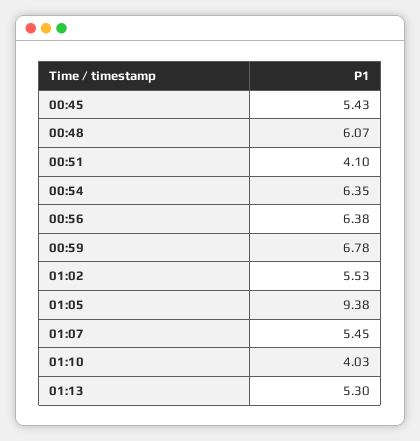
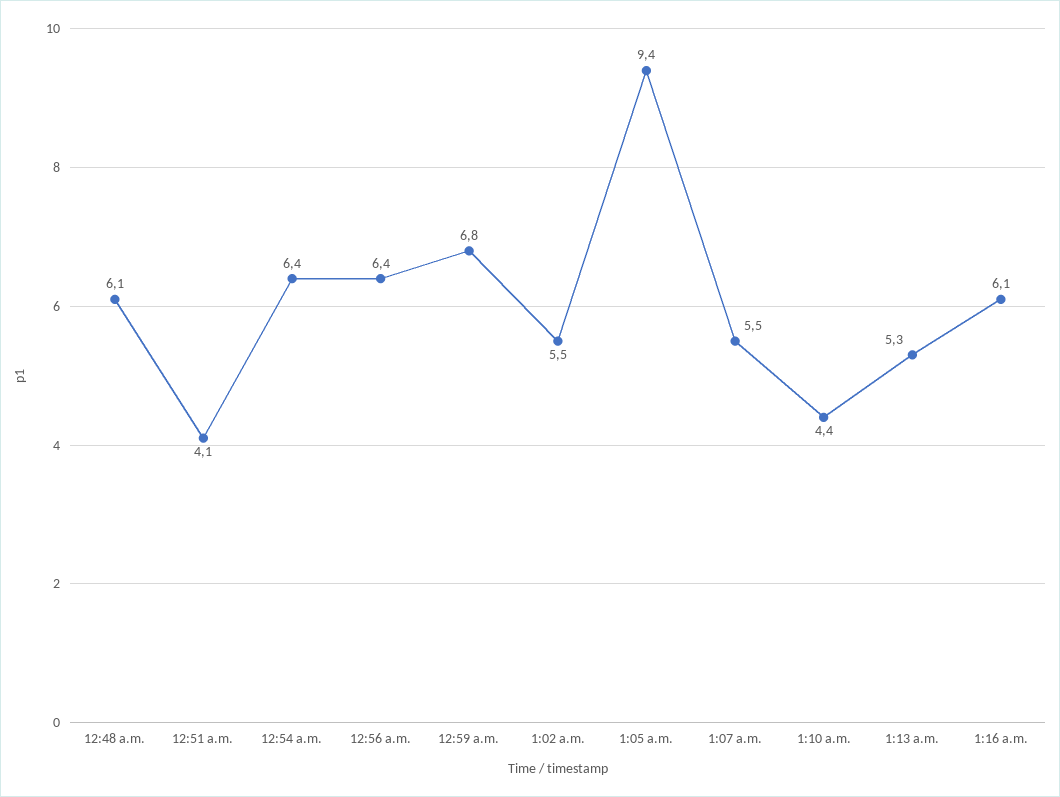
00:45: 5.43 -> none
01:10: 4.03 -> 4.4
1:16 a.m.: none -> 6.1

